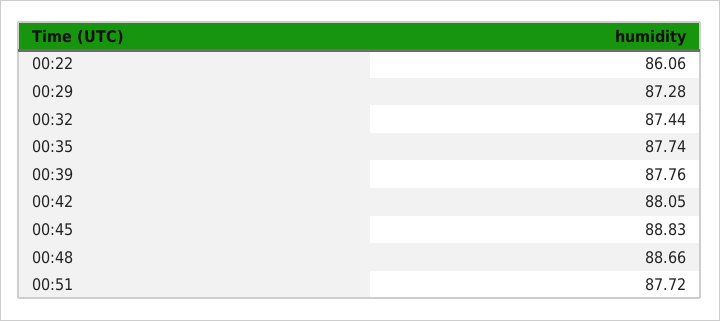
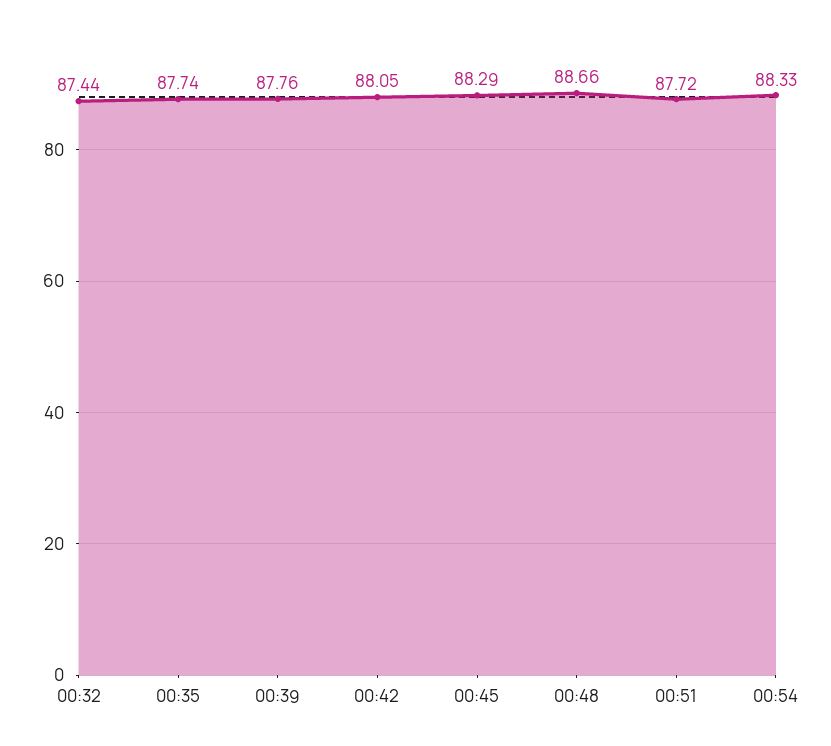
00:22: 86.06 -> none
00:29: 87.28 -> none
00:45: 88.83 -> 88.29
00:54: none -> 88.33

